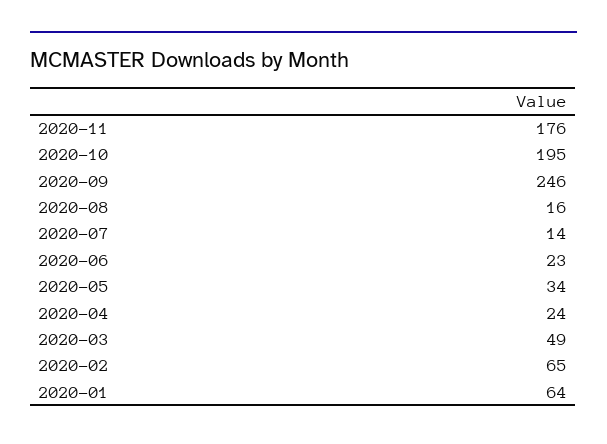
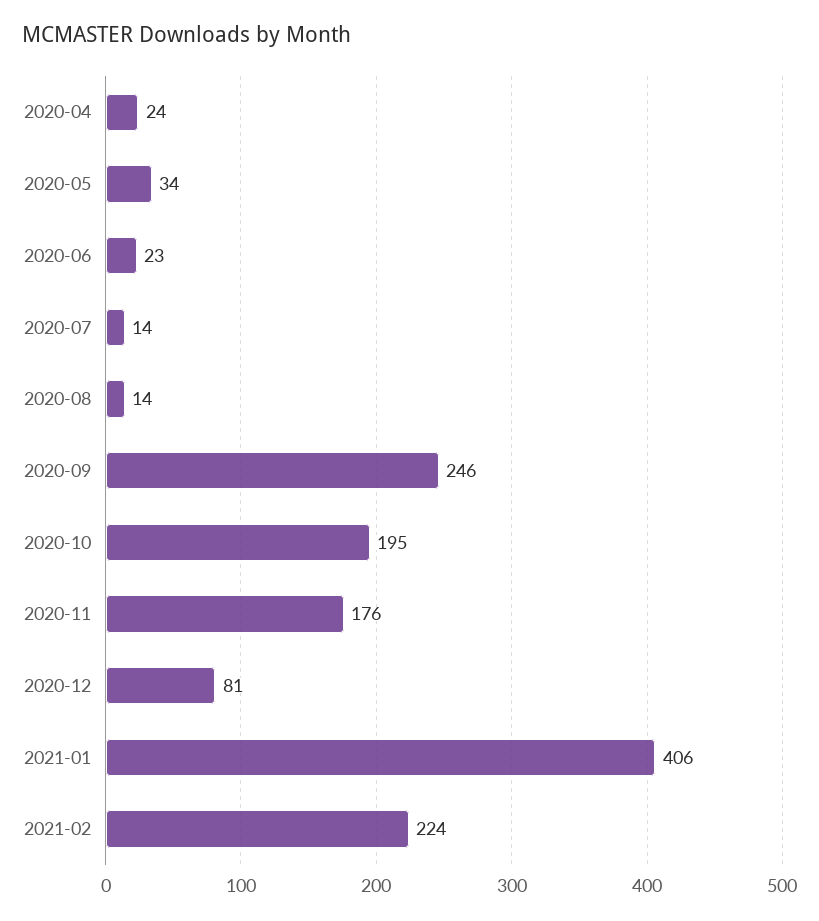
2020-08: 16 -> 14
2020-03: 49 -> none
2020-02: 65 -> none
2020-01: 64 -> none
2020-12: none -> 81
2021-01: none -> 406
2021-02: none -> 224

